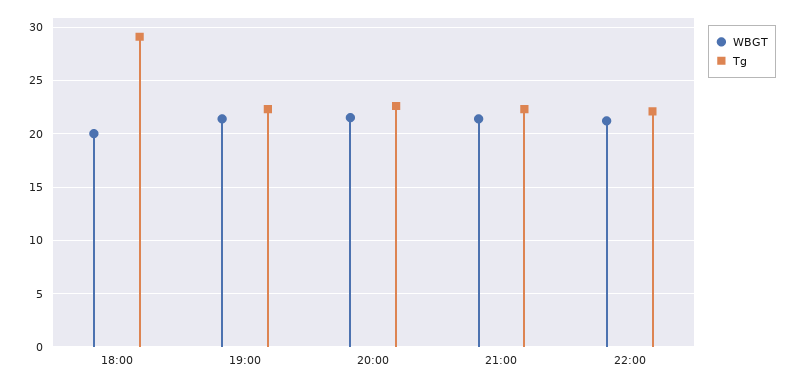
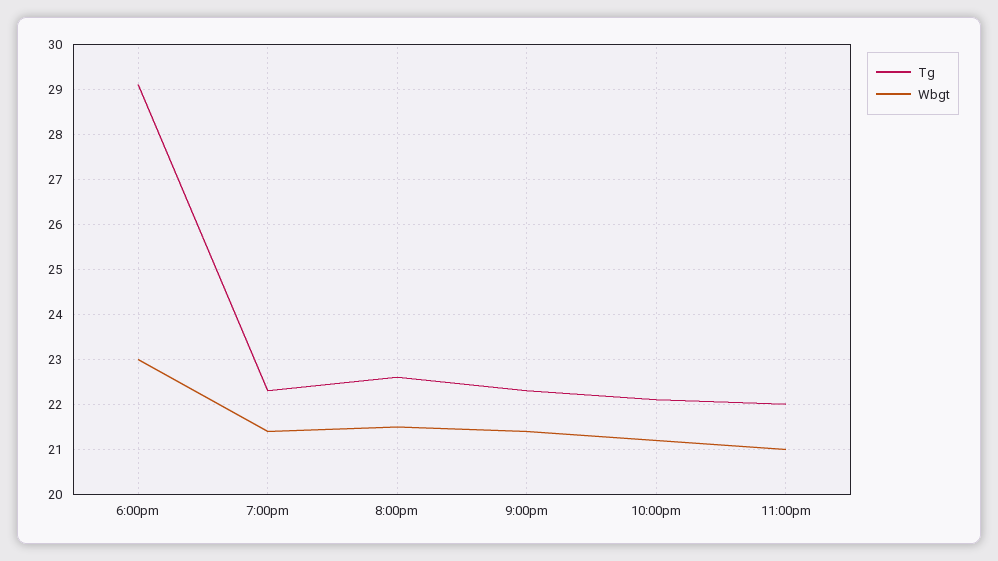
WBGT, 18:00: 20 -> 23
Tg, 11:00pm: none -> 22
WBGT, 11:00pm: none -> 21

